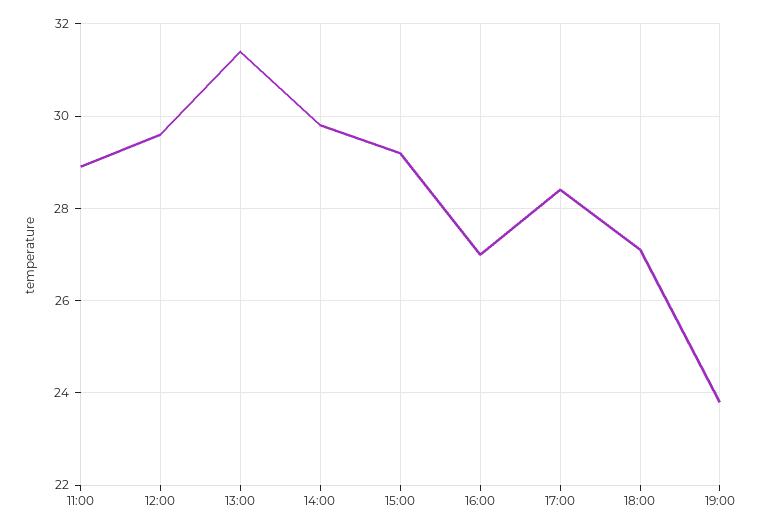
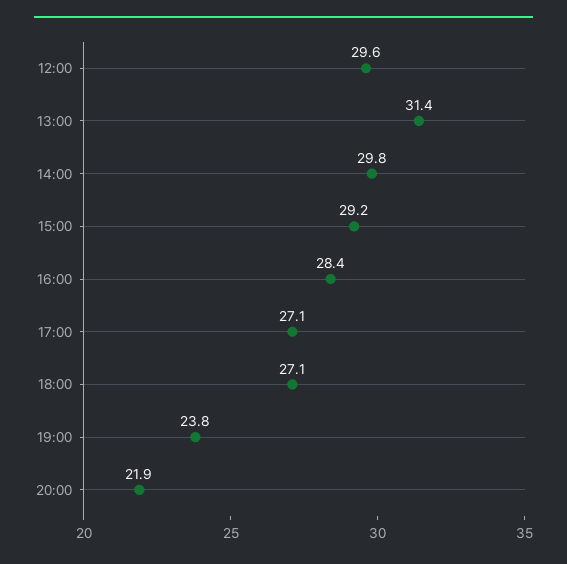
11:00: 29 -> none
16:00: 27 -> 28.4
17:00: 28.5 -> 27.1
20:00: none -> 21.9

